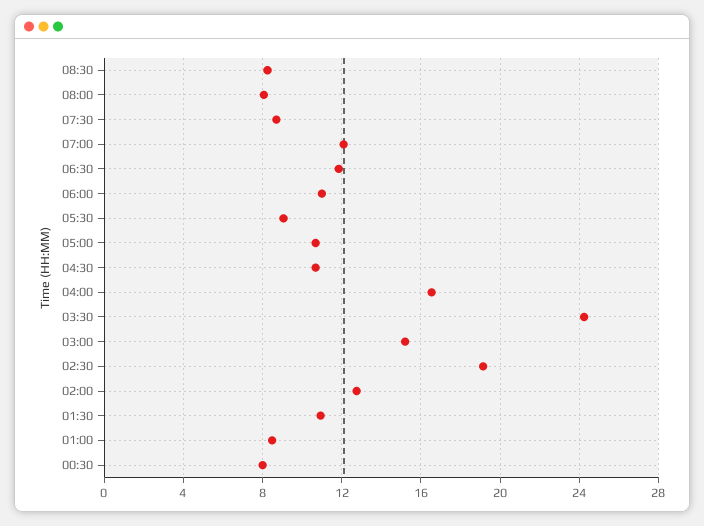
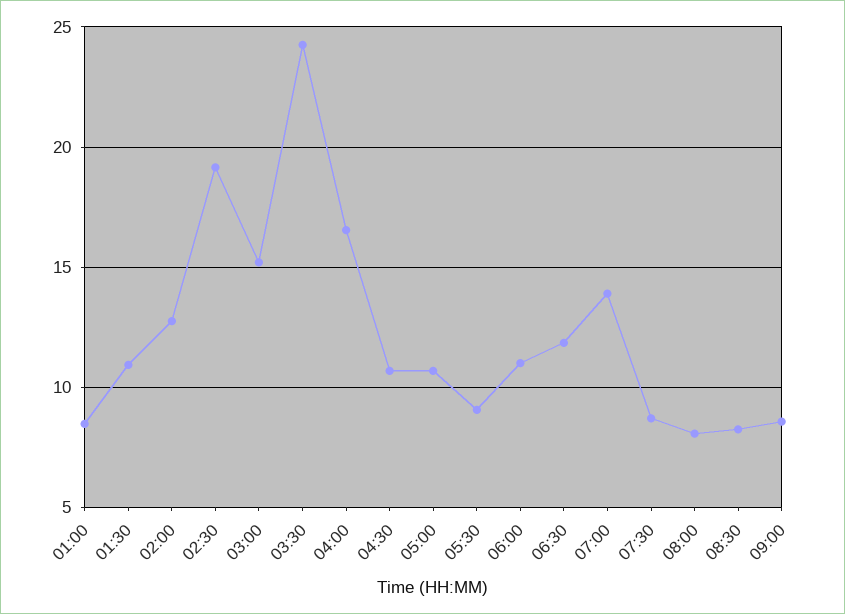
07:00: 12 -> 14
00:30: 8 -> none
09:00: none -> 8.5

